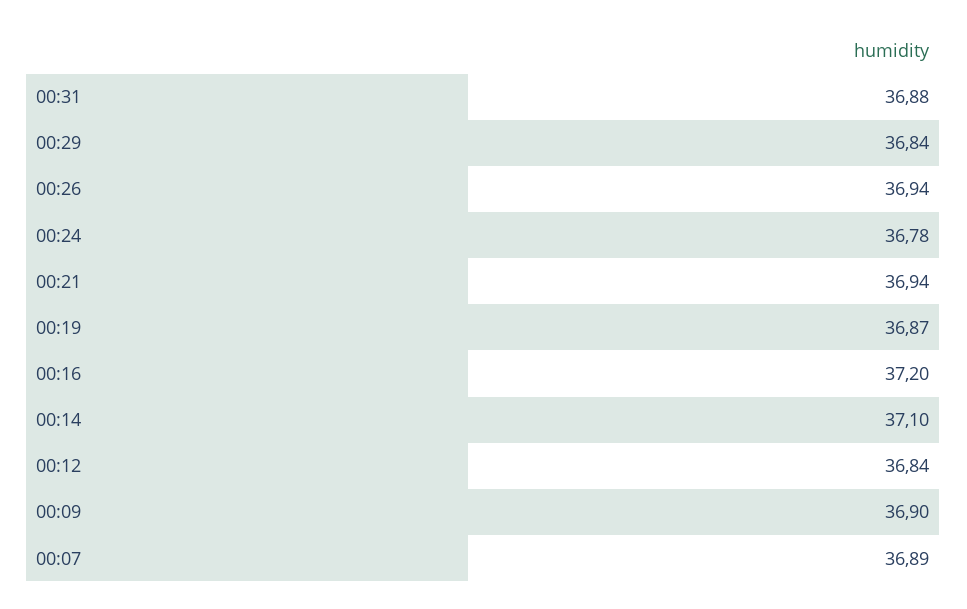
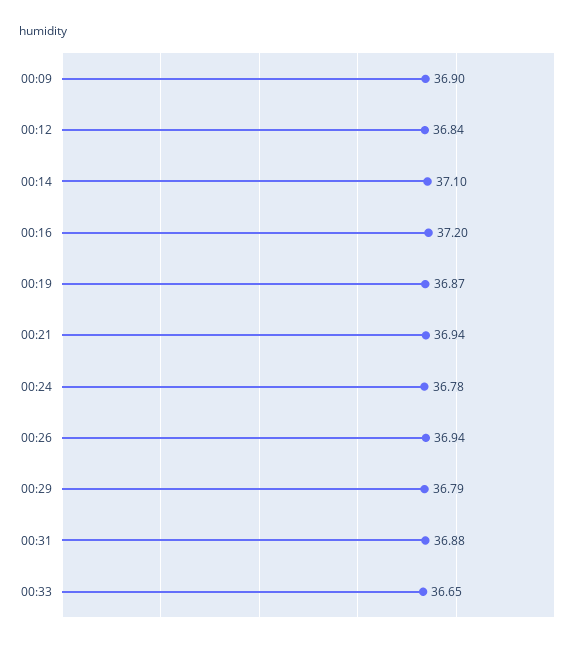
00:29: 36.84 -> 36.79
00:07: 36.89 -> none
00:33: none -> 36.65

